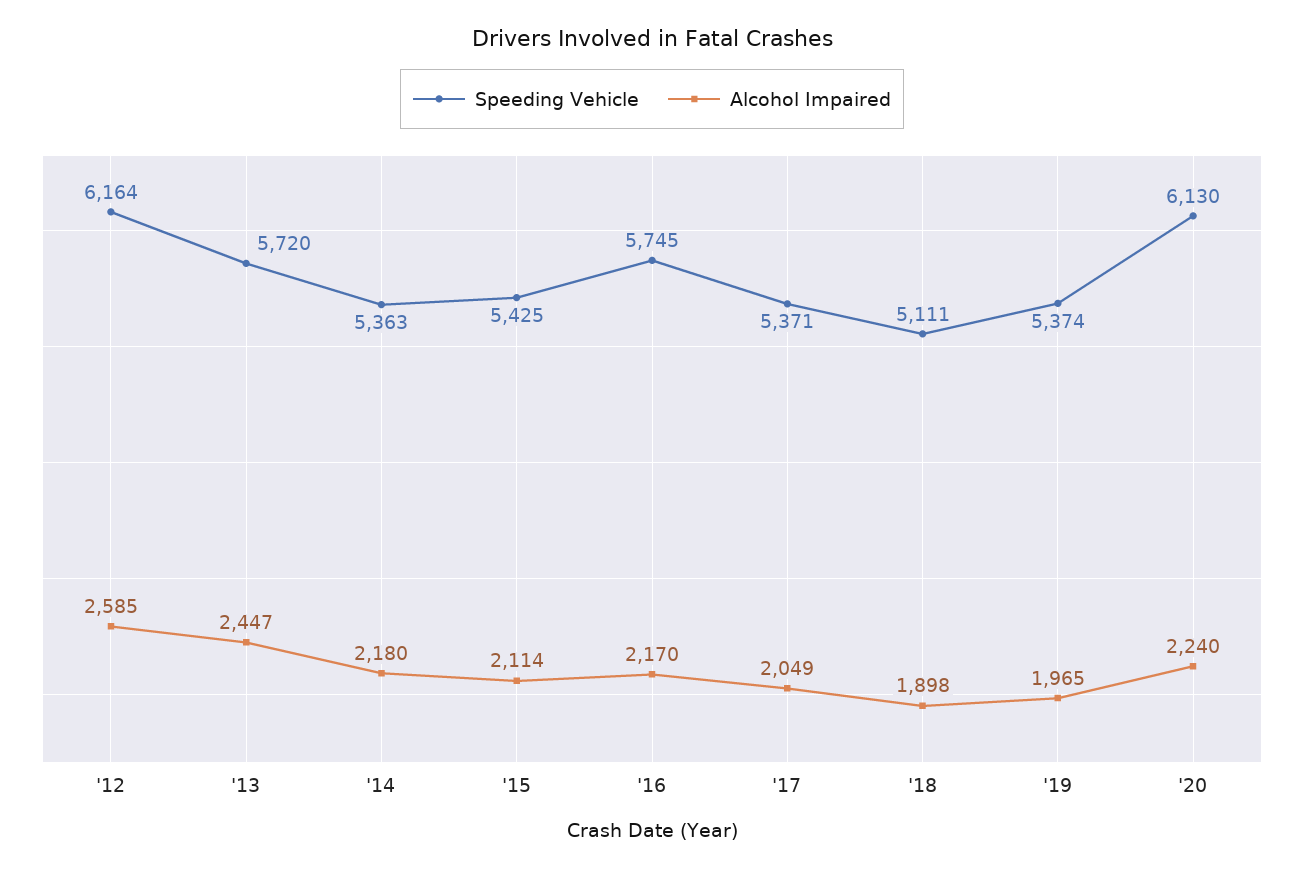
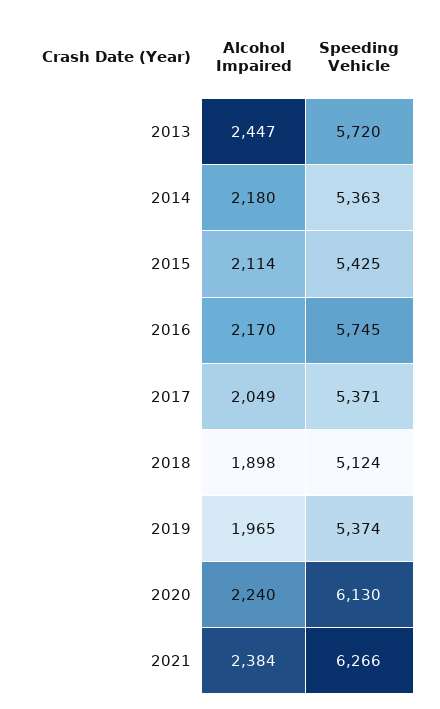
Speeding Vehicle, '12: 6164 -> none
Alcohol Impaired, '12: 2585 -> none
Speeding Vehicle, '18: 5111 -> 5124
Alcohol Impaired, 2021: none -> 2384
Speeding Vehicle, 2021: none -> 6266

